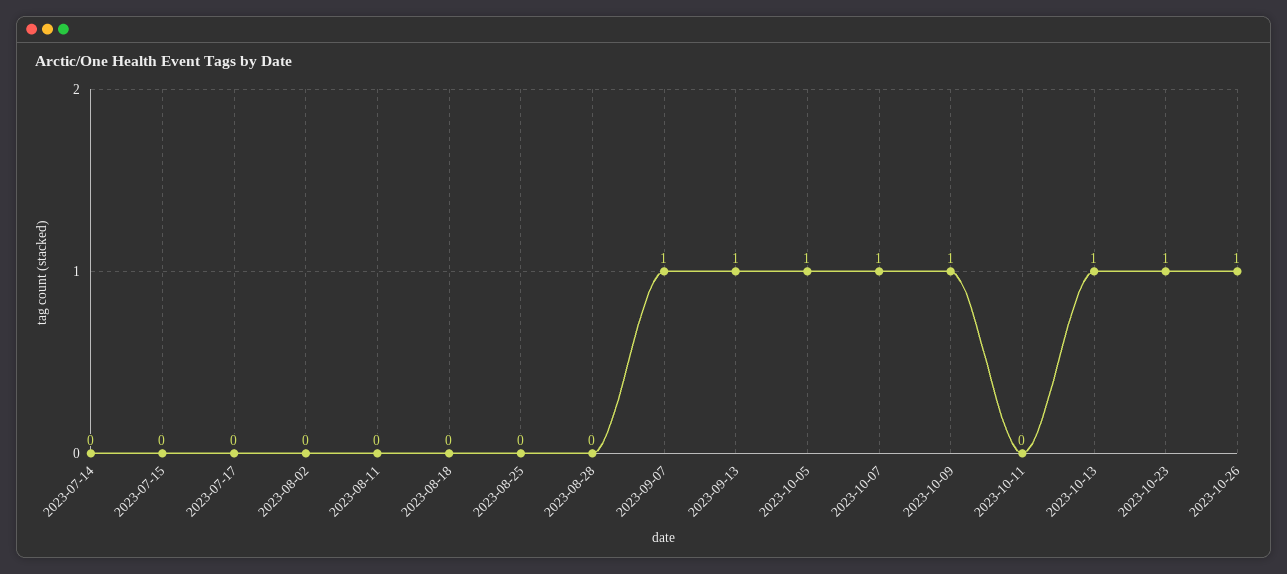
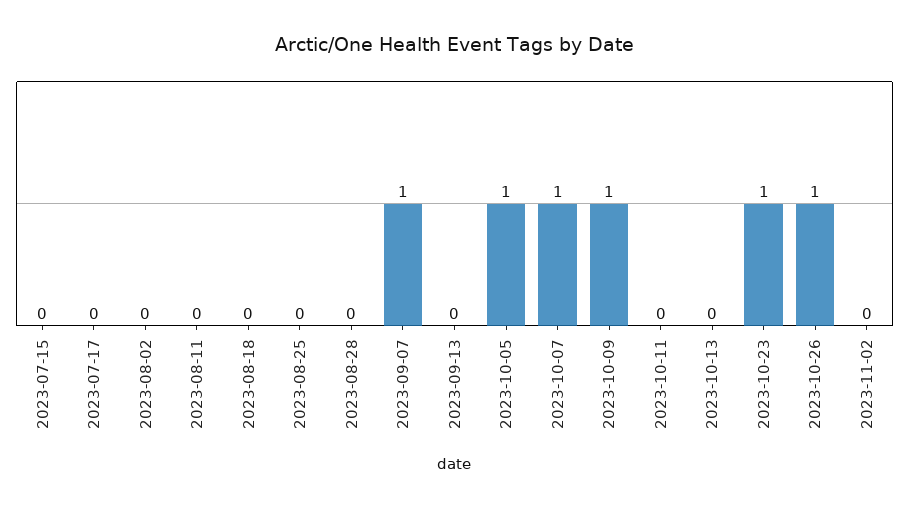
2023-07-14: 0 -> none
2023-09-13: 1 -> 0
2023-10-13: 1 -> 0
2023-11-02: none -> 0

